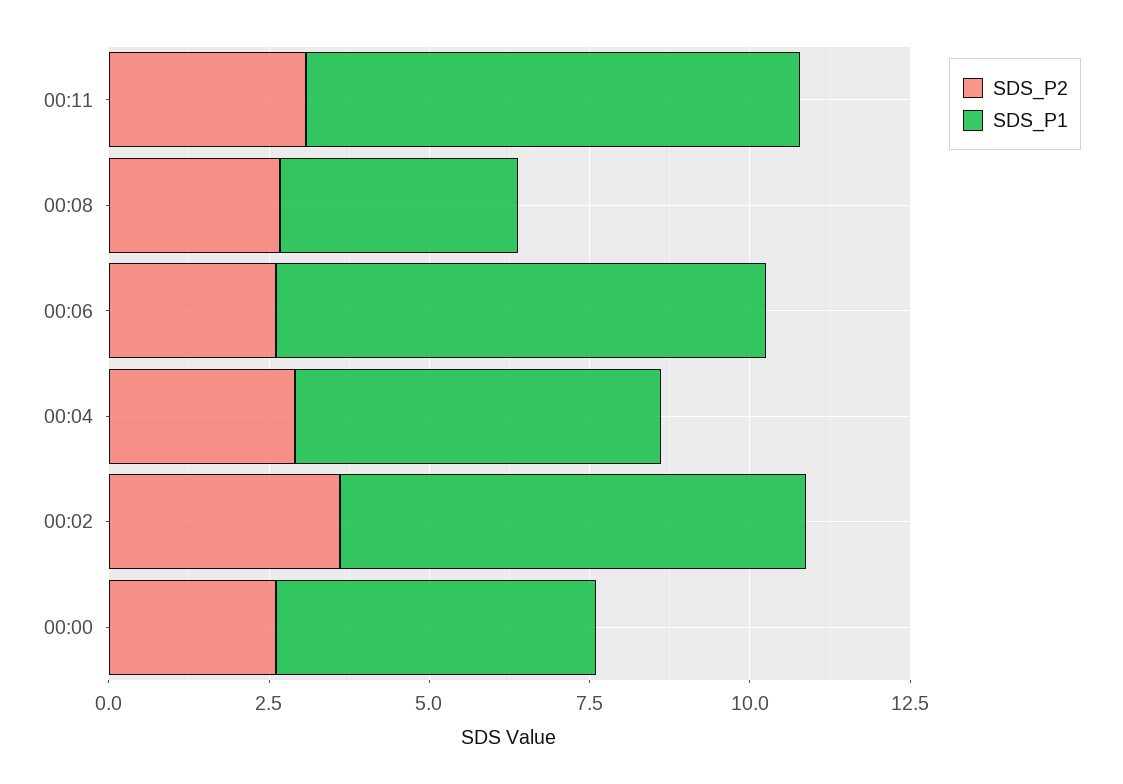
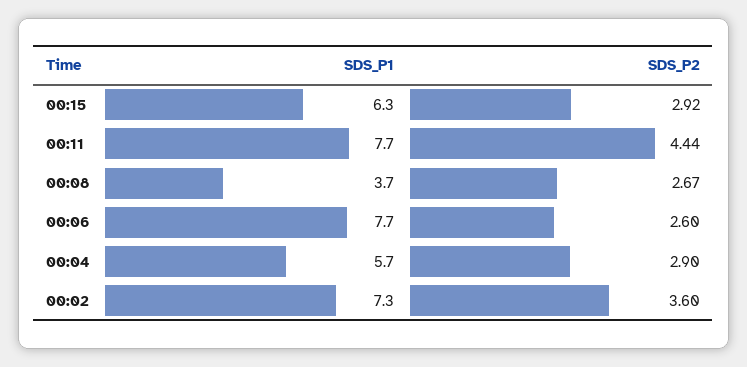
SDS_P2, 00:11: 3 -> 4.44
SDS_P2, 00:00: 2.5 -> none
SDS_P1, 00:00: 5 -> none
SDS_P1, 00:15: none -> 6.3
SDS_P2, 00:15: none -> 2.92

